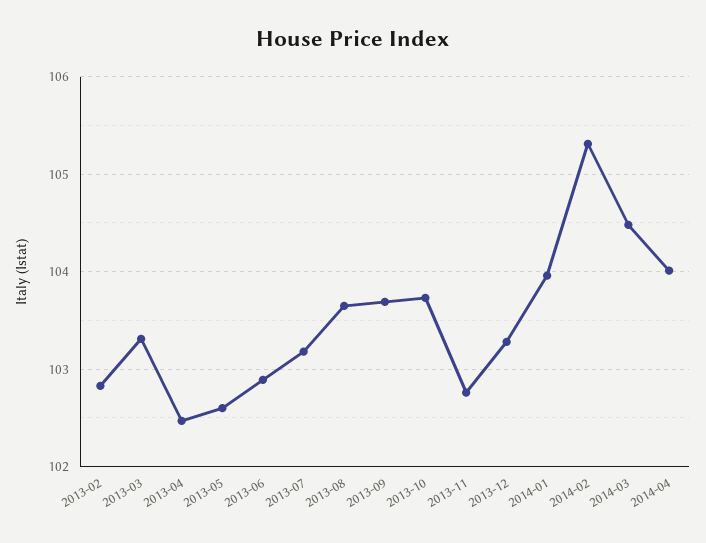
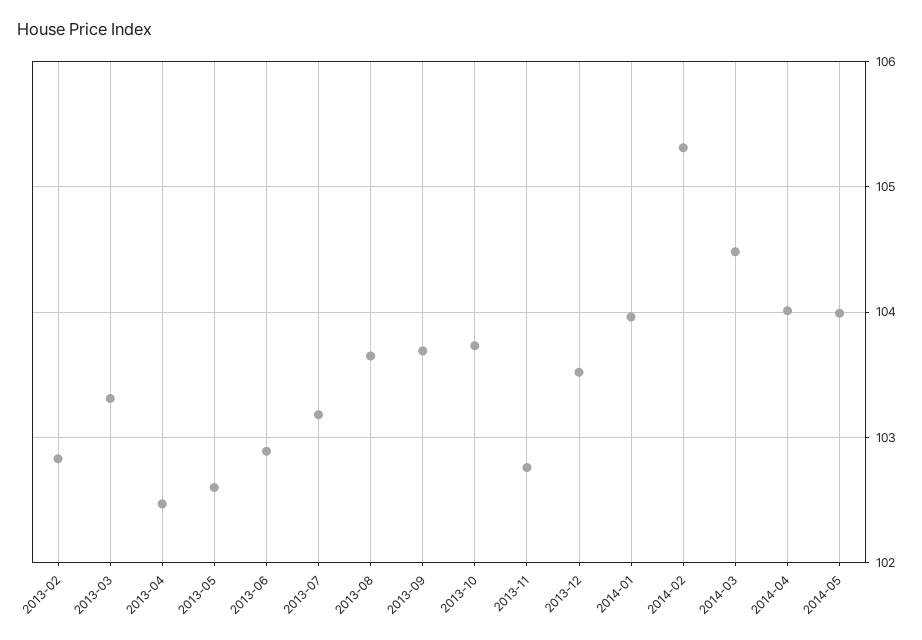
2013-12: 103.3 -> 103.5
2014-05: none -> 104

